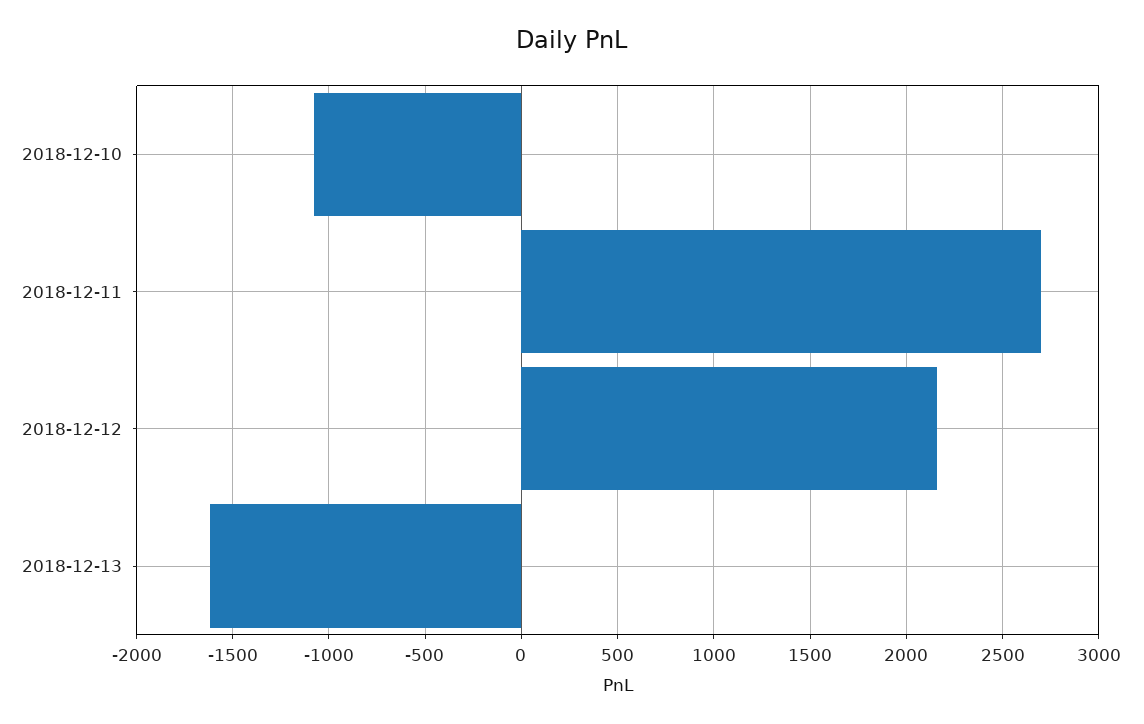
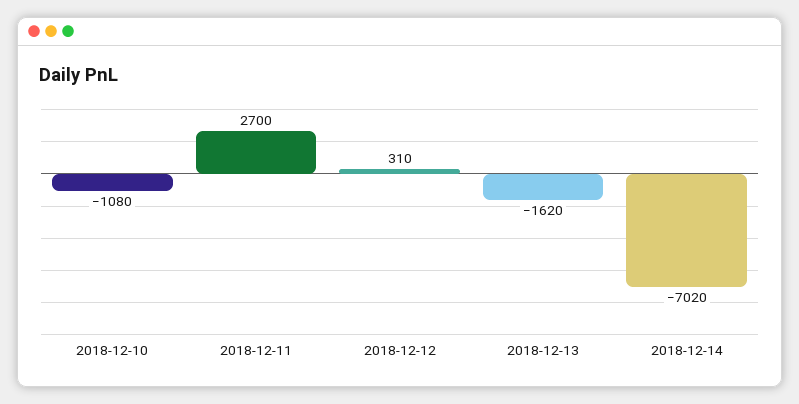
2018-12-12: 2150 -> 310
2018-12-14: none -> -7020

